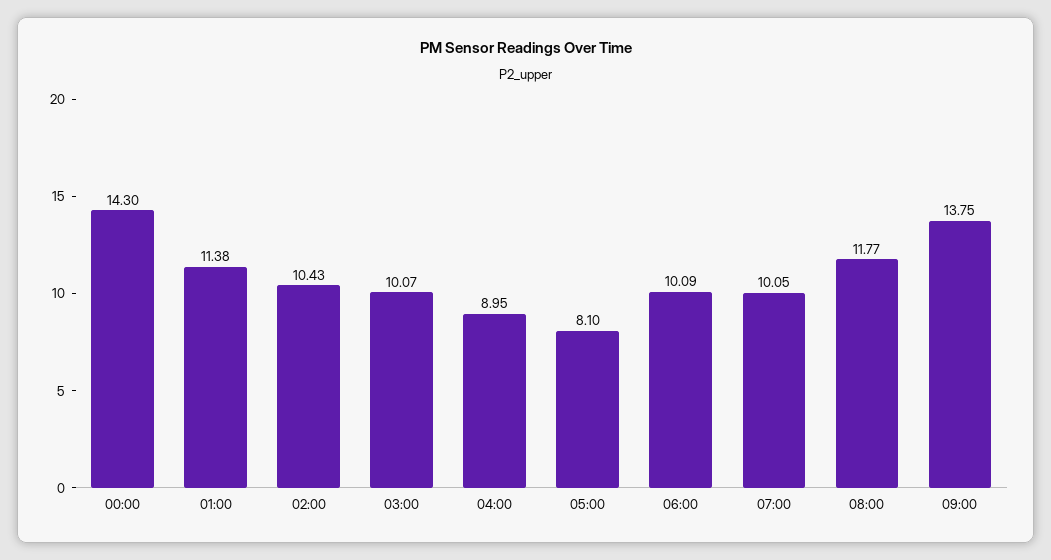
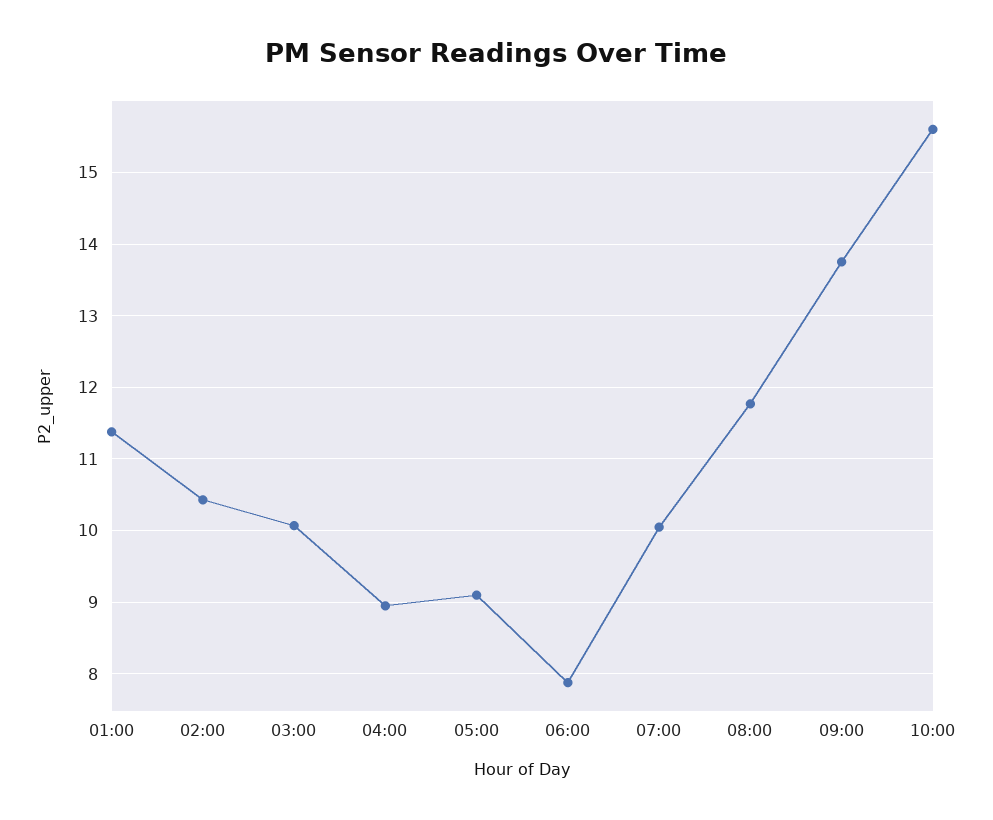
00:00: 14.3 -> none
05:00: 8.1 -> 9.1
06:00: 10.09 -> 7.9
10:00: none -> 15.6

